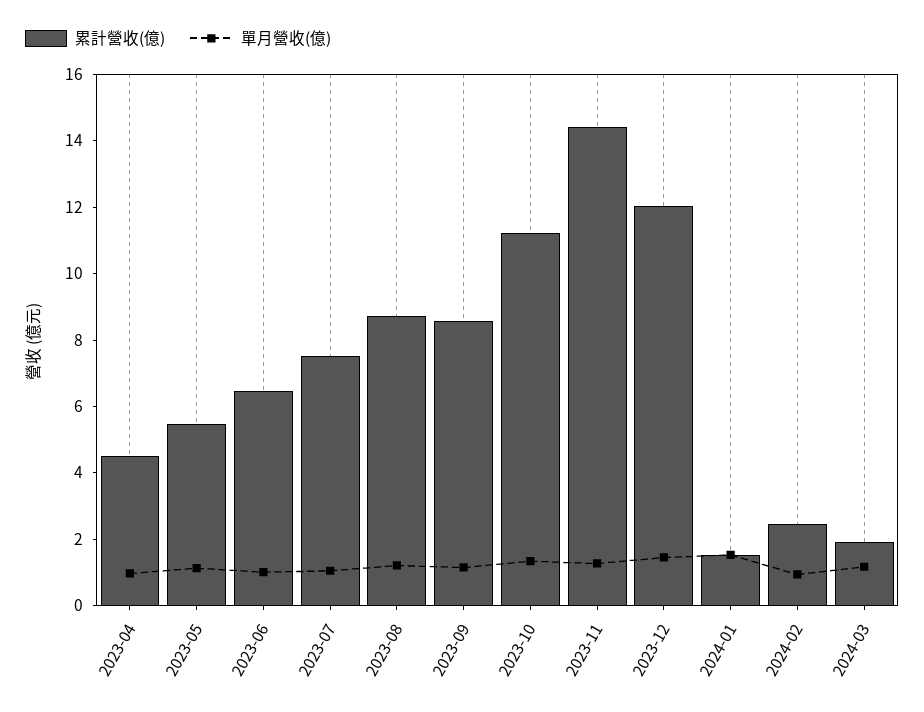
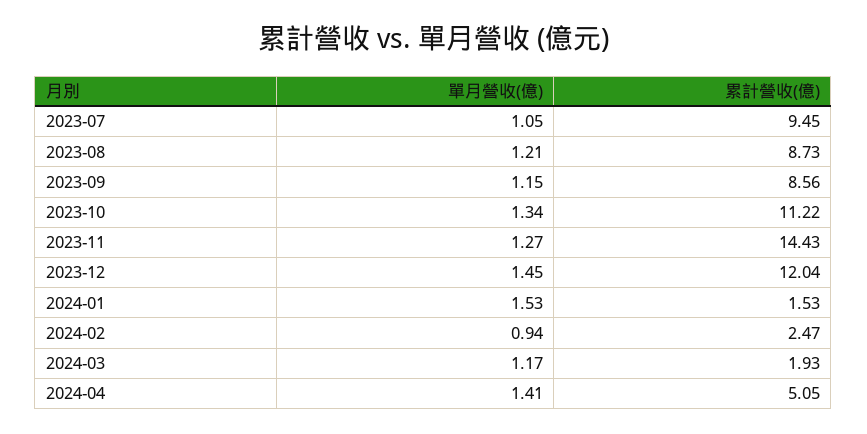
累計營收(億), 2023-04: 4.5 -> none
單月營收(億), 2023-04: 1 -> none
累計營收(億), 2023-05: 5.5 -> none
單月營收(億), 2023-05: 1 -> none
累計營收(億), 2023-06: 6.5 -> none
單月營收(億), 2023-06: 1 -> none
累計營收(億), 2023-07: 7.5 -> 9.45
單月營收(億), 2024-04: none -> 1.41
累計營收(億), 2024-04: none -> 5.05

